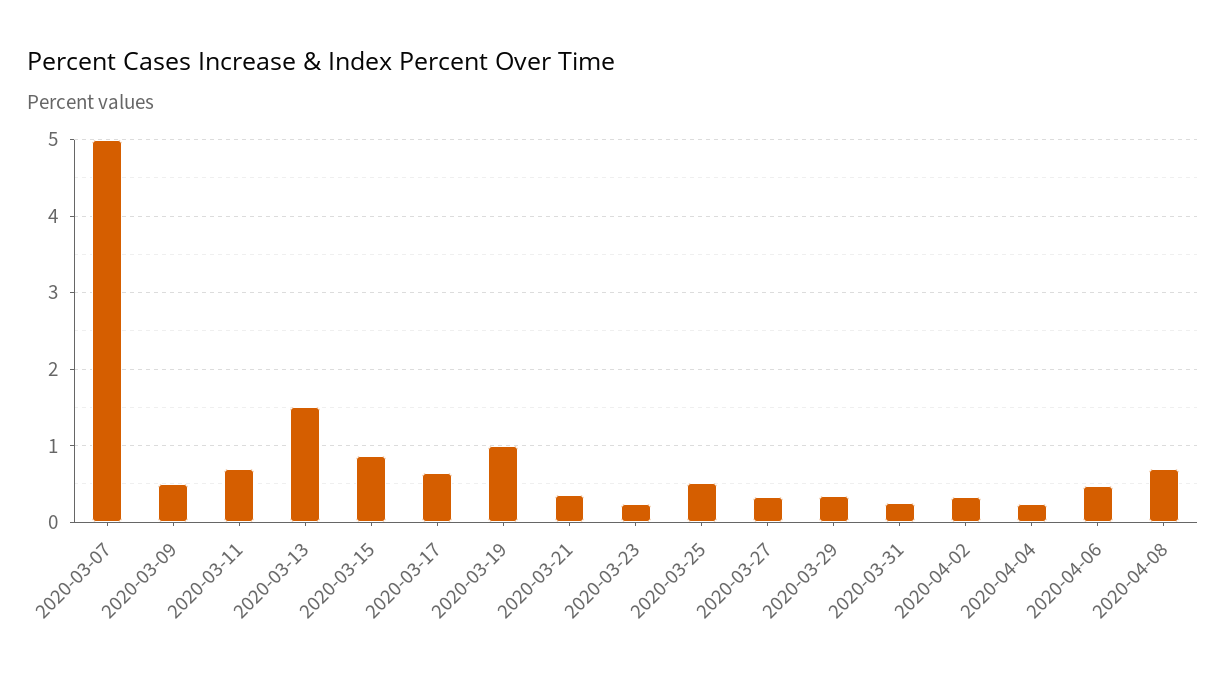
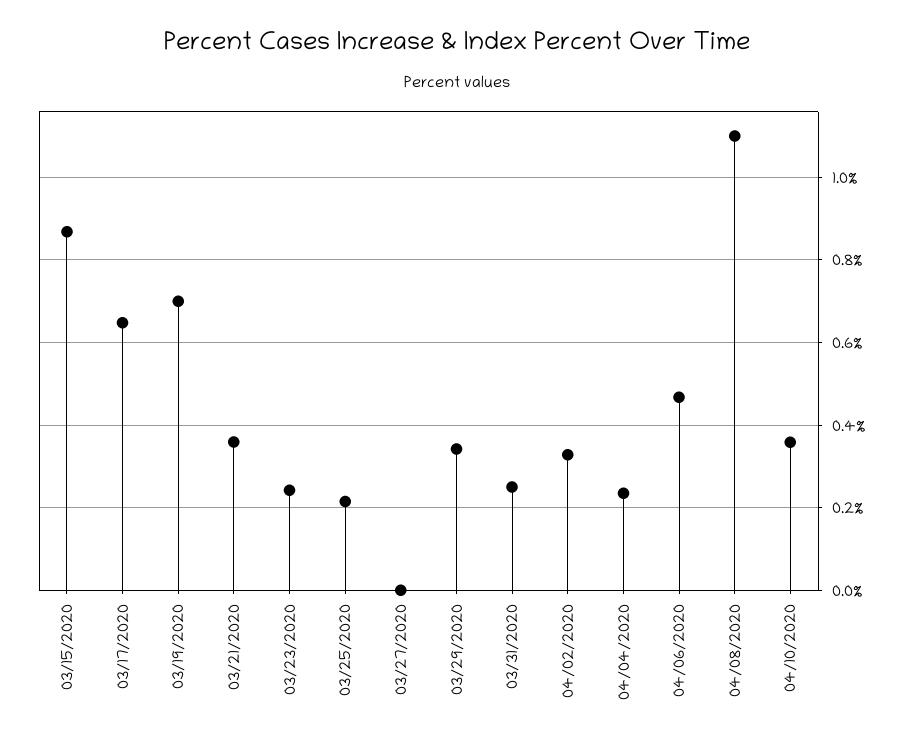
2020-03-07: 5 -> none
2020-03-09: 0.5 -> none
2020-03-11: 0.7 -> none
2020-03-13: 1.5 -> none
2020-03-19: 1 -> 0.7
2020-03-25: 0.5 -> 0.22
2020-03-27: 0.3 -> 0
2020-04-08: 0.7 -> 1.1
04/10/2020: none -> 0.36

